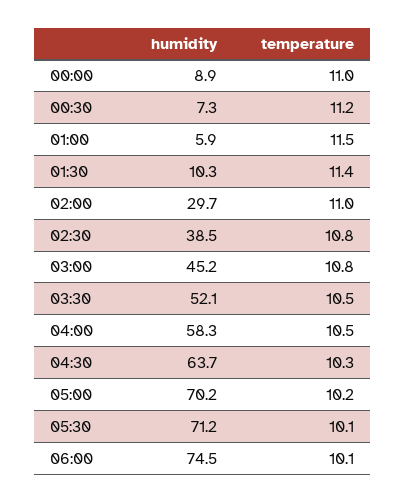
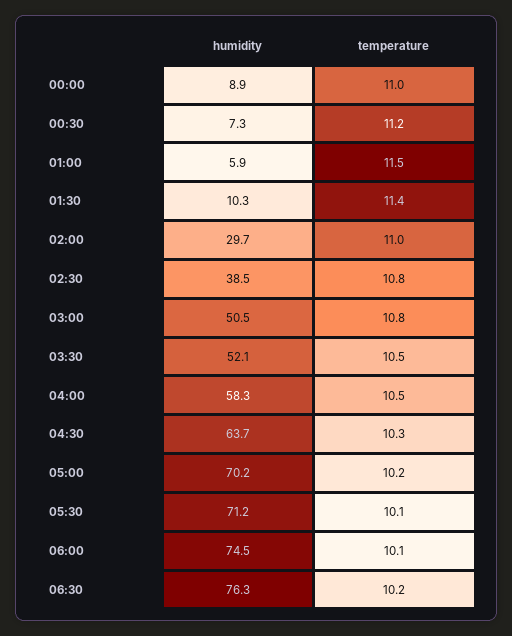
humidity, 03:00: 45.2 -> 50.5
humidity, 06:30: none -> 76.3
temperature, 06:30: none -> 10.2

